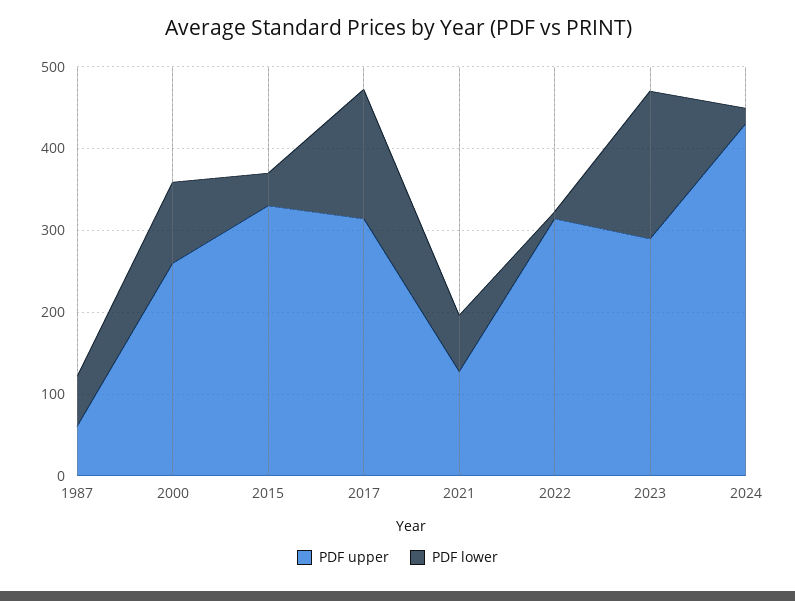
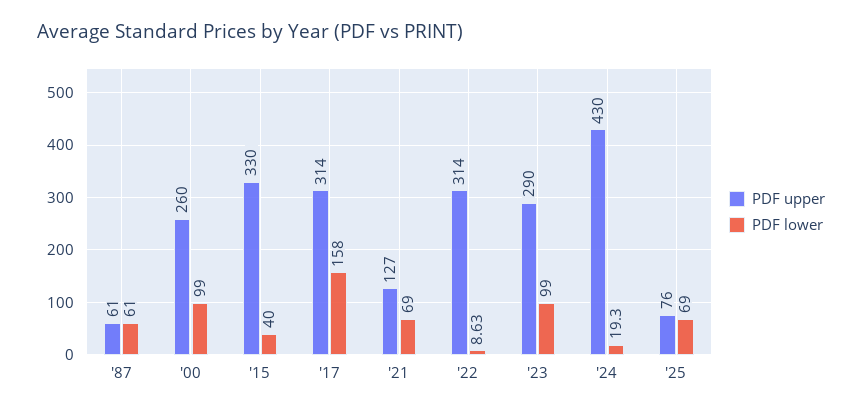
PDF lower, 2023: 180 -> 99
PDF upper, '25: none -> 76
PDF lower, '25: none -> 69

